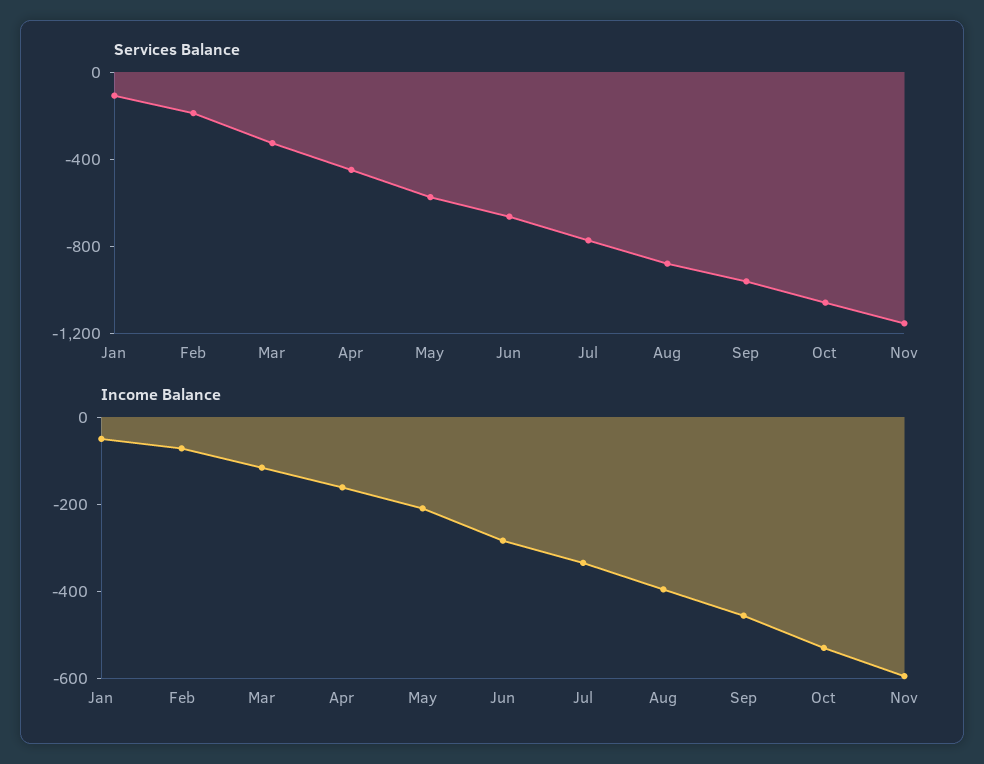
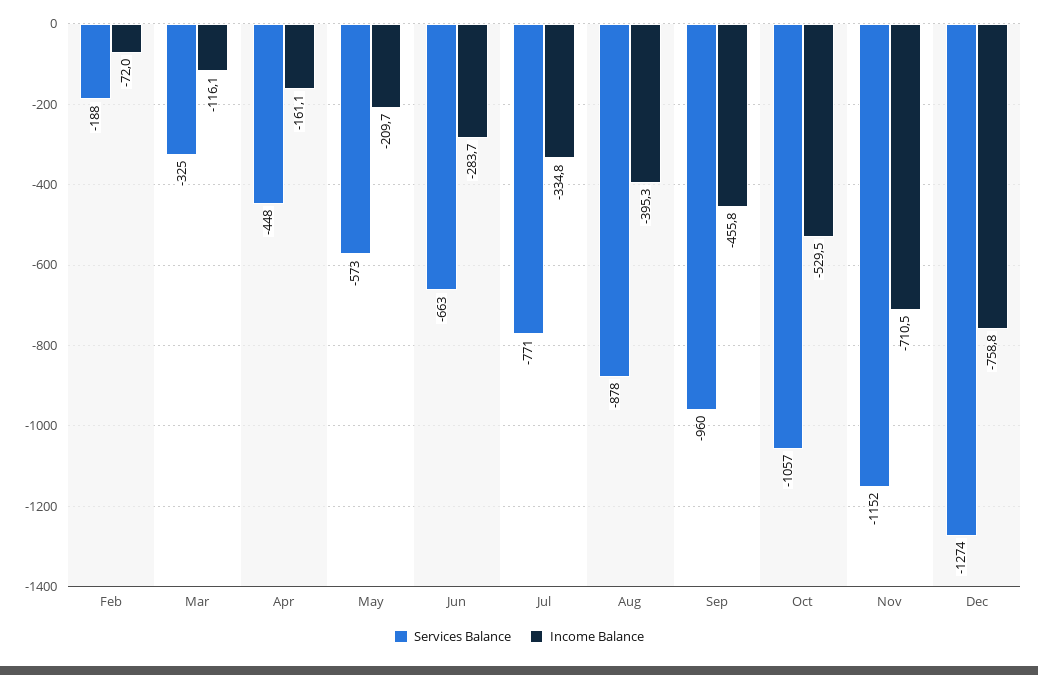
Services Balance, Jan: -100 -> none
Income Balance, Jan: -50 -> none
Income Balance, Nov: -600 -> -710.5
Services Balance, Dec: none -> -1274
Income Balance, Dec: none -> -758.8

